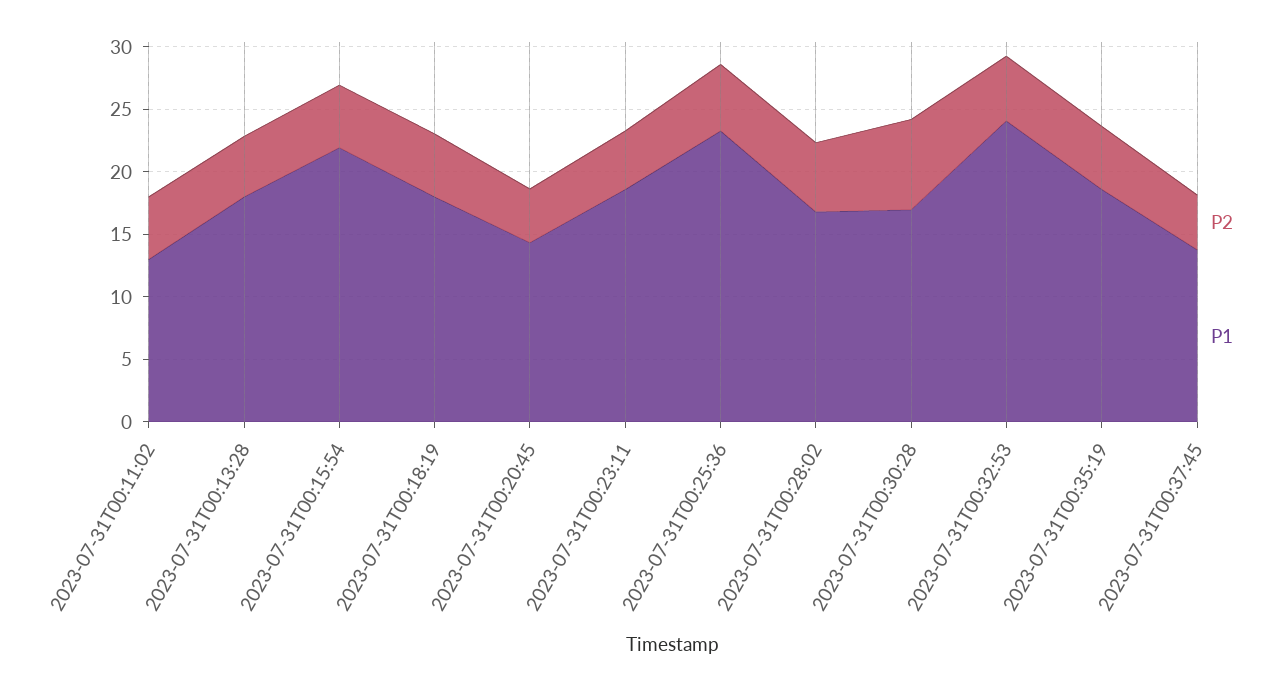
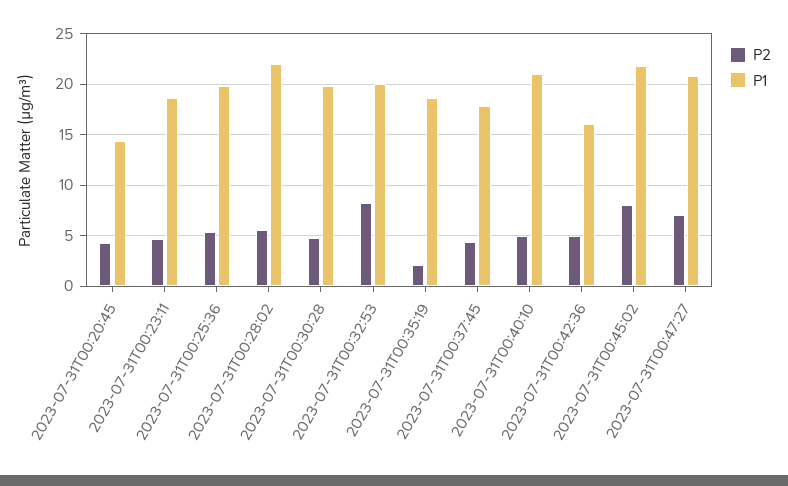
P2, 2023-07-31T00:11:02: 5 -> none
P1, 2023-07-31T00:11:02: 13 -> none
P2, 2023-07-31T00:13:28: 5 -> none
P1, 2023-07-31T00:13:28: 18 -> none
P2, 2023-07-31T00:15:54: 5 -> none
P1, 2023-07-31T00:15:54: 22 -> none
P2, 2023-07-31T00:18:19: 5 -> none
P1, 2023-07-31T00:18:19: 18 -> none
P1, 2023-07-31T00:25:36: 23 -> 20
P1, 2023-07-31T00:28:02: 17 -> 22
P2, 2023-07-31T00:30:28: 7 -> 5
P1, 2023-07-31T00:30:28: 17 -> 20
P2, 2023-07-31T00:32:53: 5 -> 8
P1, 2023-07-31T00:32:53: 24 -> 20
P2, 2023-07-31T00:35:19: 5 -> 2
P1, 2023-07-31T00:37:45: 14 -> 18
P2, 2023-07-31T00:40:10: none -> 5
P1, 2023-07-31T00:40:10: none -> 21
P2, 2023-07-31T00:42:36: none -> 5
P1, 2023-07-31T00:42:36: none -> 16
P2, 2023-07-31T00:45:02: none -> 8
P1, 2023-07-31T00:45:02: none -> 22
P2, 2023-07-31T00:47:27: none -> 7
P1, 2023-07-31T00:47:27: none -> 21

